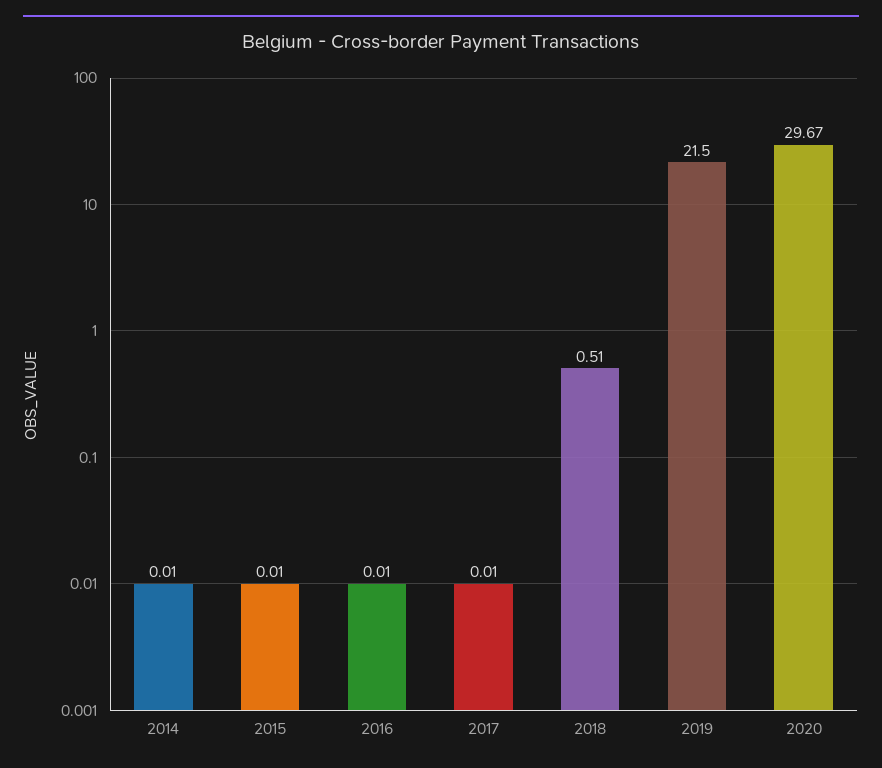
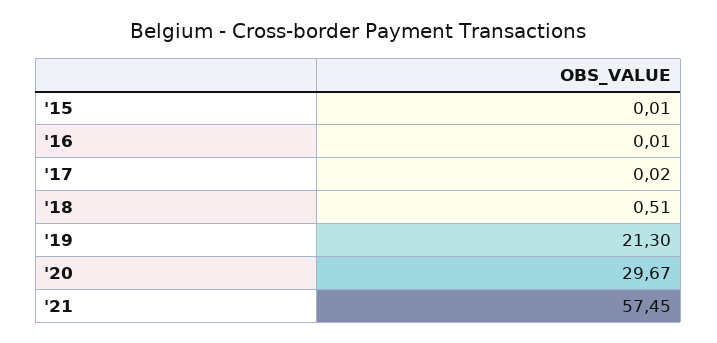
2014: 0.01 -> none
2017: 0.01 -> 0.02
2019: 21.5 -> 21.3
'21: none -> 57.45

